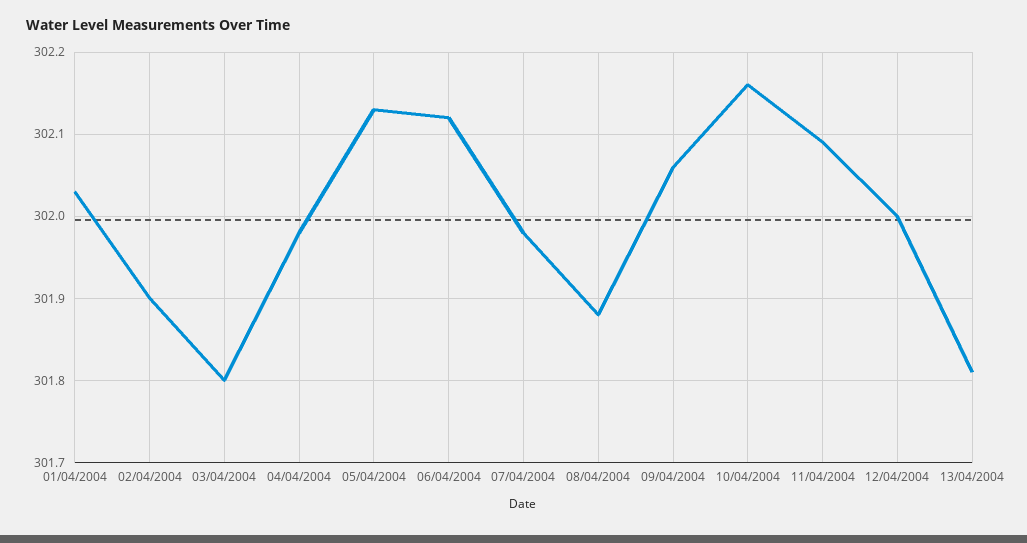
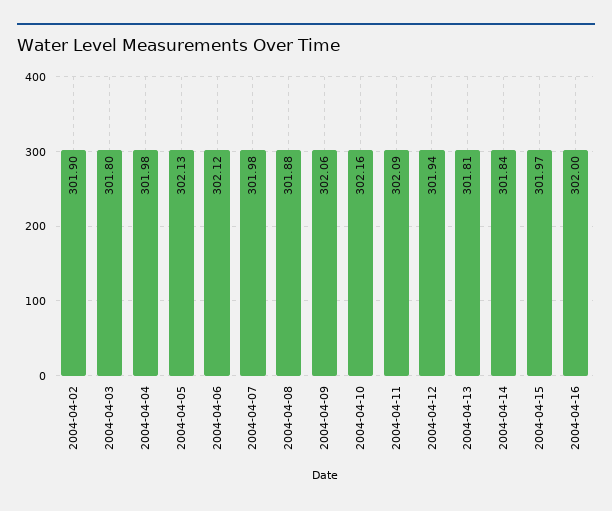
01/04/2004: 302.03 -> none
12/04/2004: 302 -> 301.94
2004-04-14: none -> 301.84
2004-04-15: none -> 301.97
2004-04-16: none -> 302

